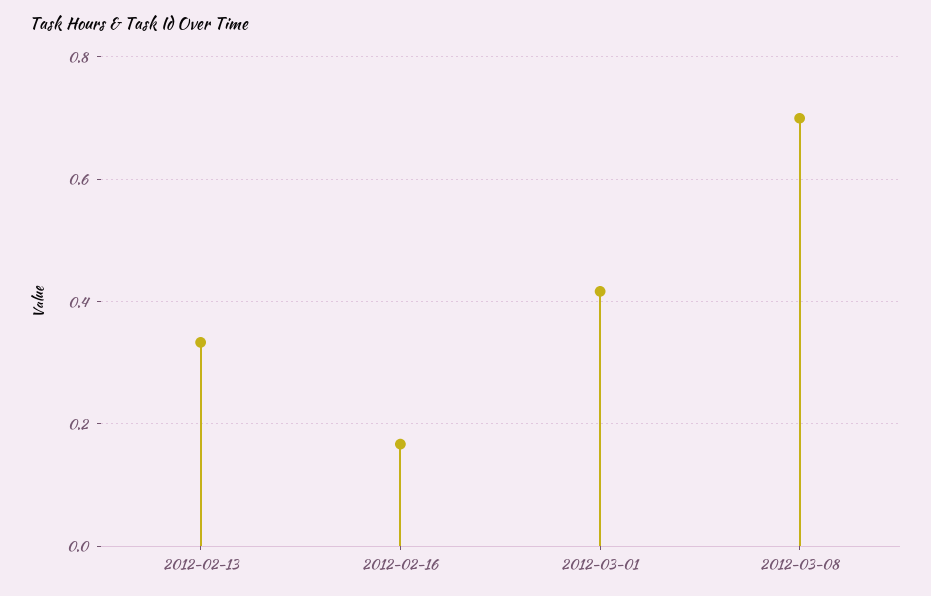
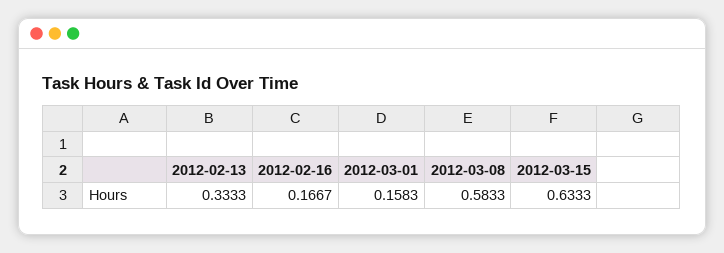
2012-03-01: 0.42 -> 0.1583
2012-03-08: 0.7 -> 0.5833
2012-03-15: none -> 0.6333

